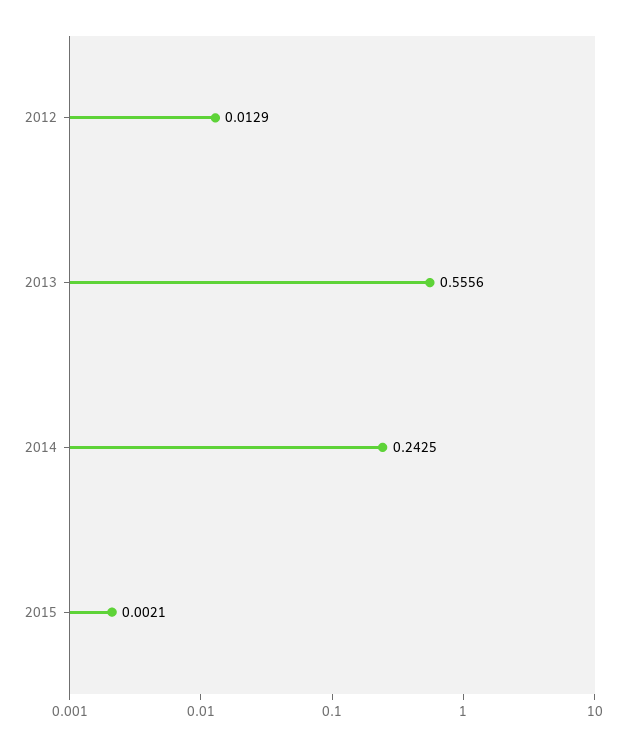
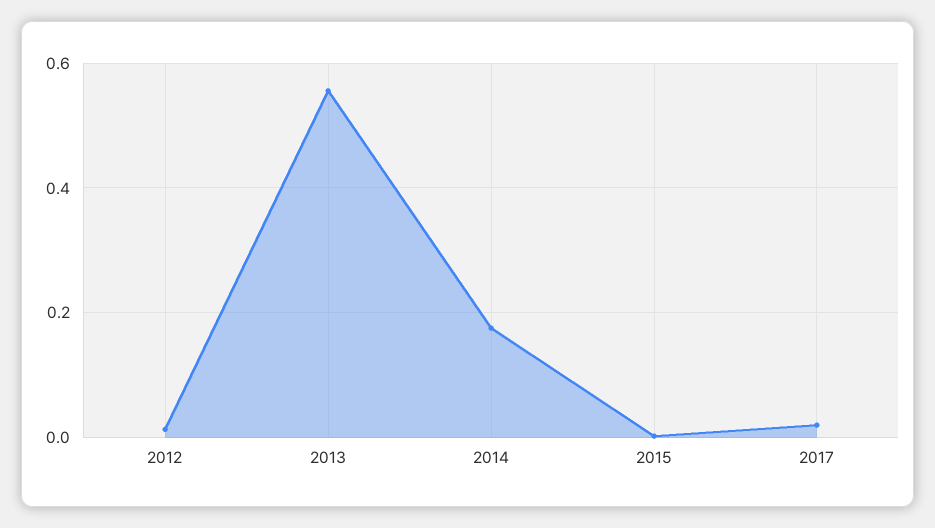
2014: 0.2425 -> 0.18
2017: none -> 0.02

